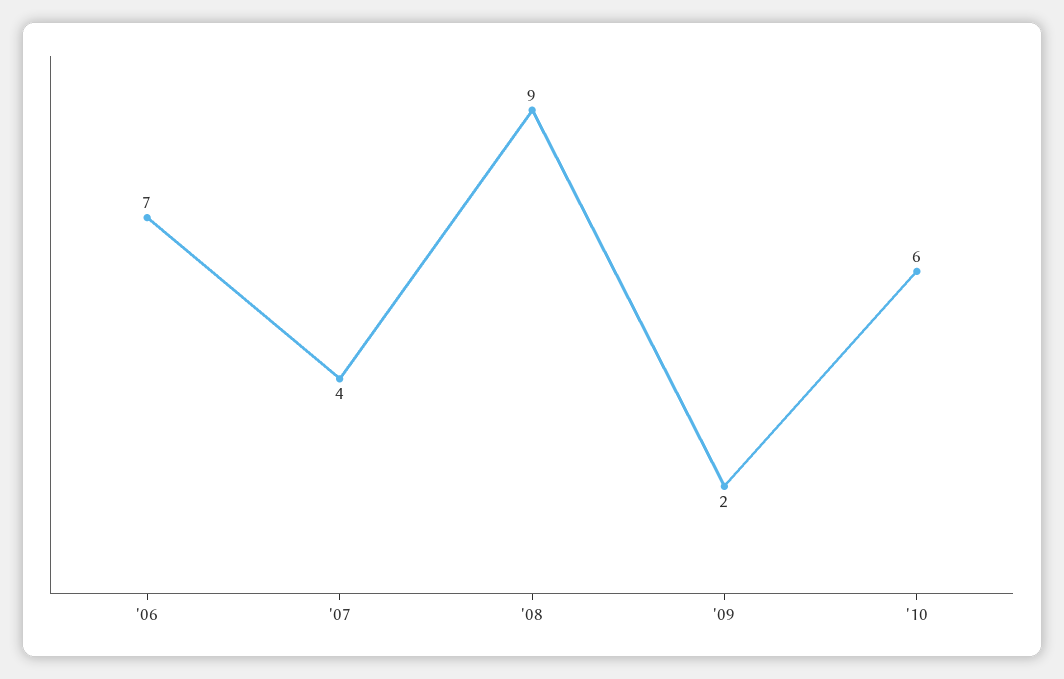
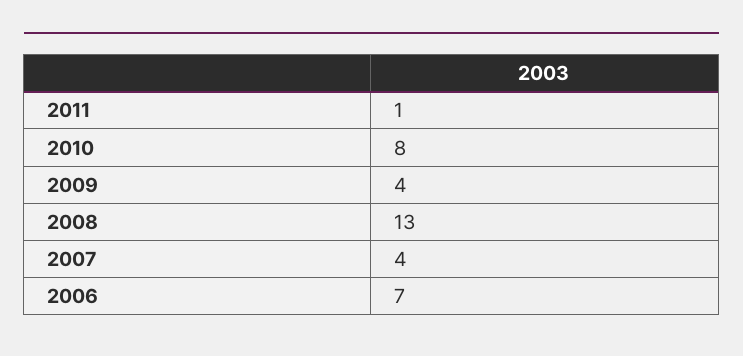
'08: 9 -> 13
'09: 2 -> 4
'10: 6 -> 8
2011: none -> 1

